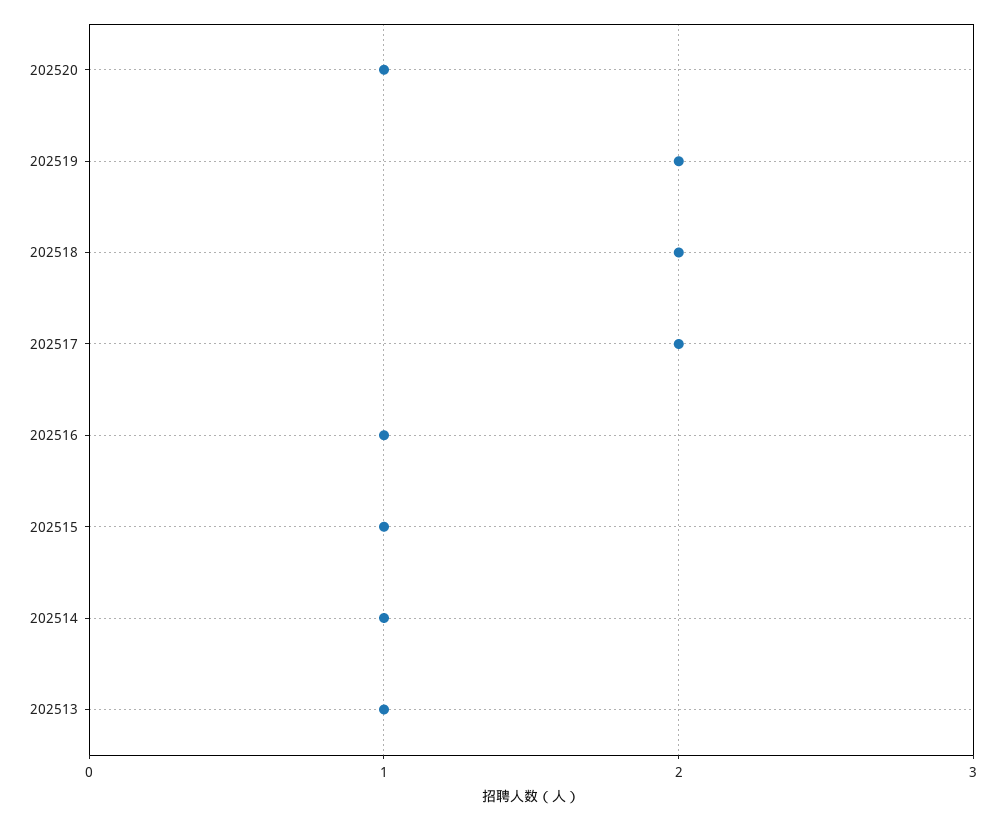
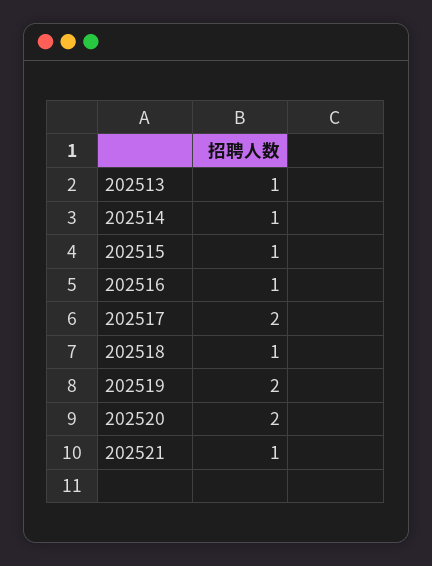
202520: 1 -> 2
202518: 2 -> 1
202521: none -> 1

